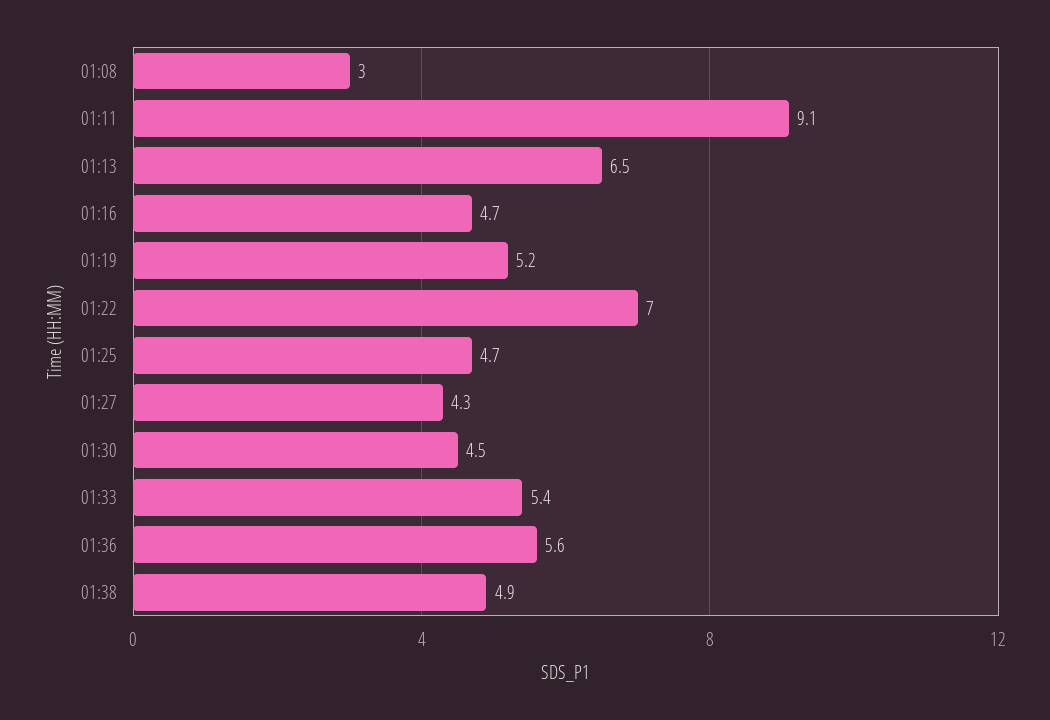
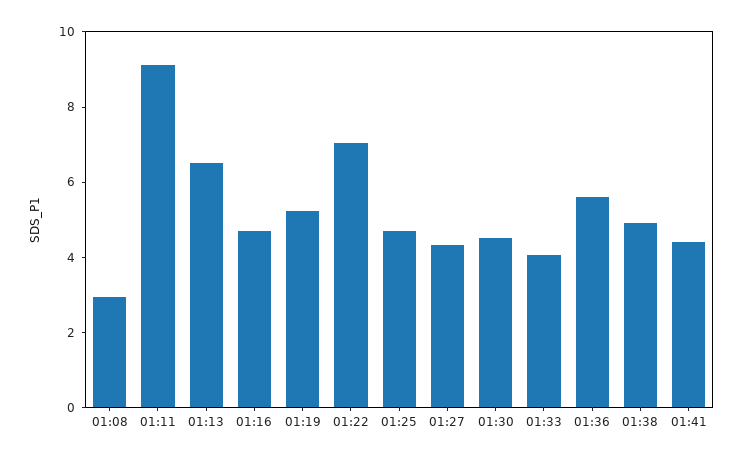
01:33: 5.4 -> 4
01:41: none -> 4.5

